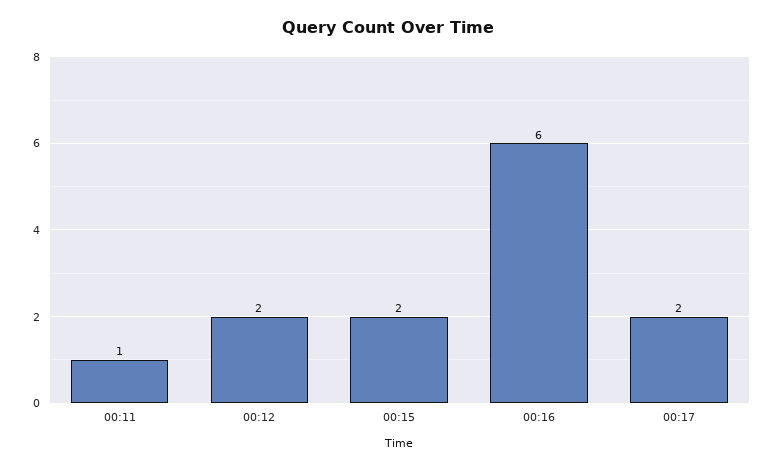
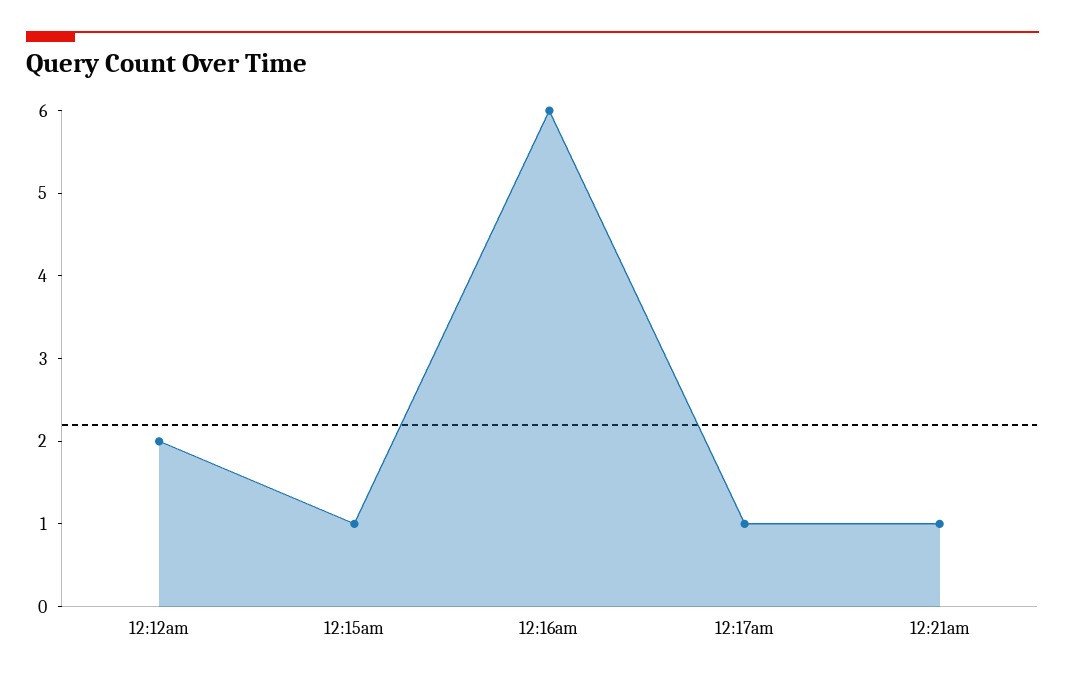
00:11: 1 -> none
00:15: 2 -> 1
00:17: 2 -> 1
12:21am: none -> 1

